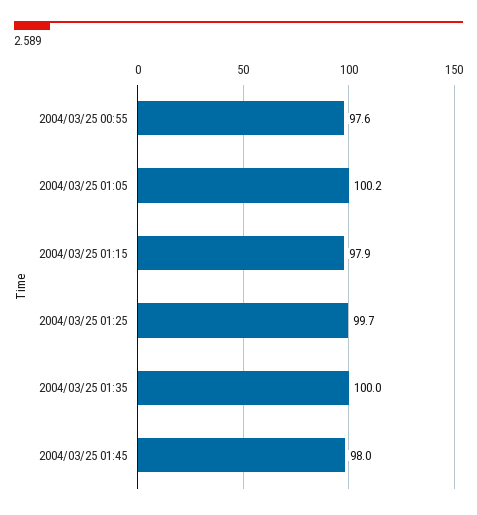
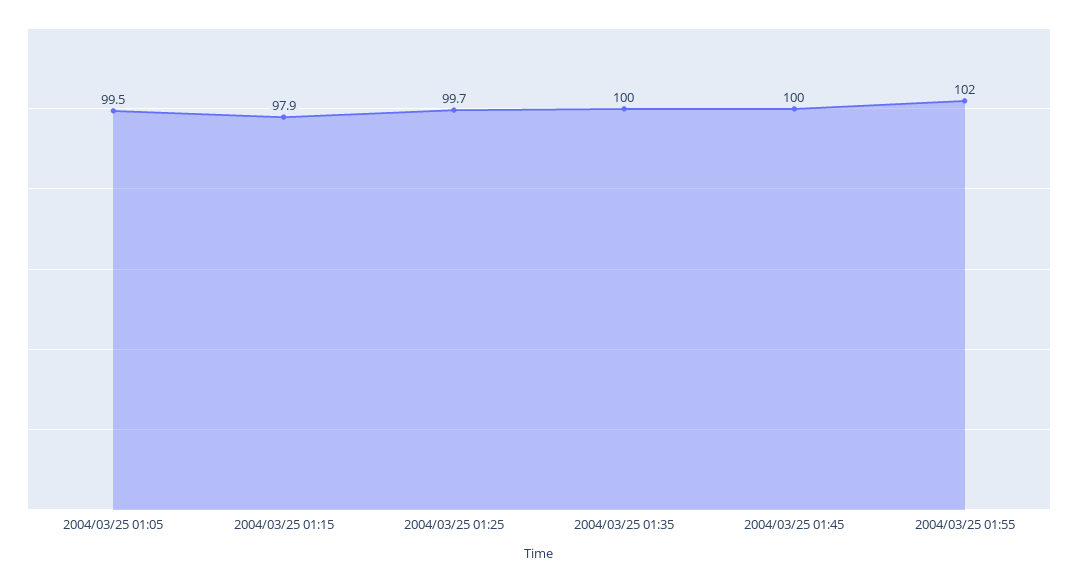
2004/03/25 00:55: 97.6 -> none
2004/03/25 01:05: 100.2 -> 99.5
2004/03/25 01:45: 98 -> 100
2004/03/25 01:55: none -> 102

